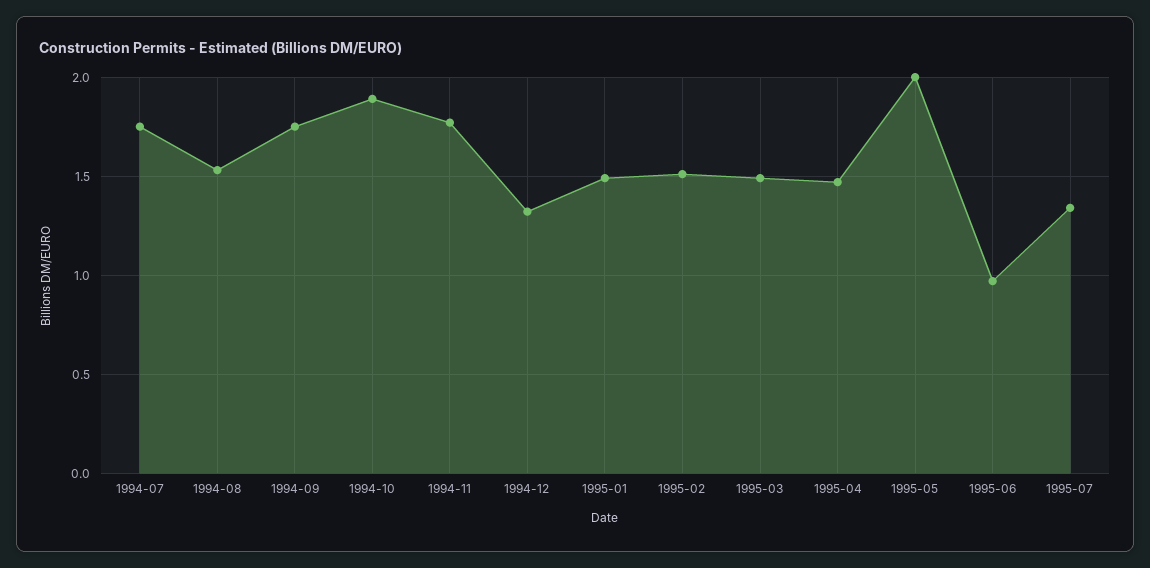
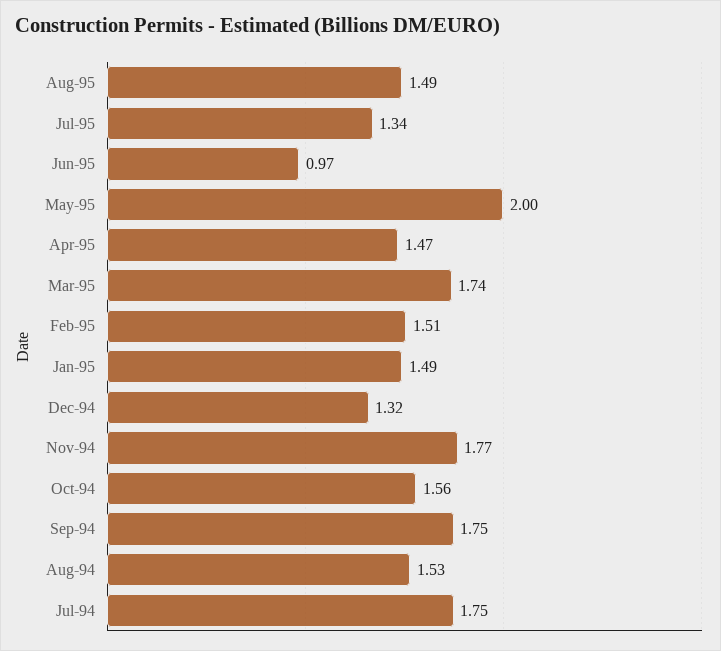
1994-10: 1.9 -> 1.56
1995-03: 1.5 -> 1.74
Aug-95: none -> 1.49

